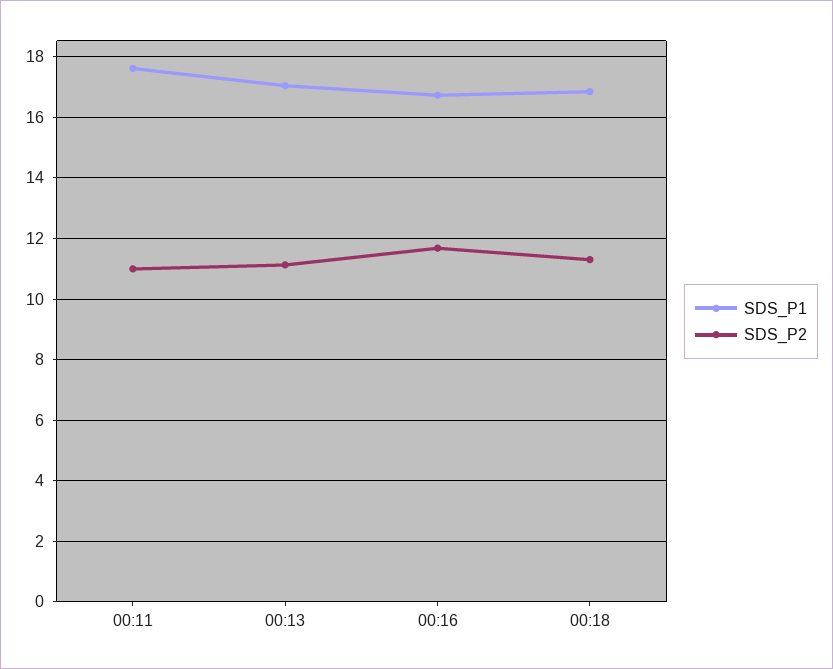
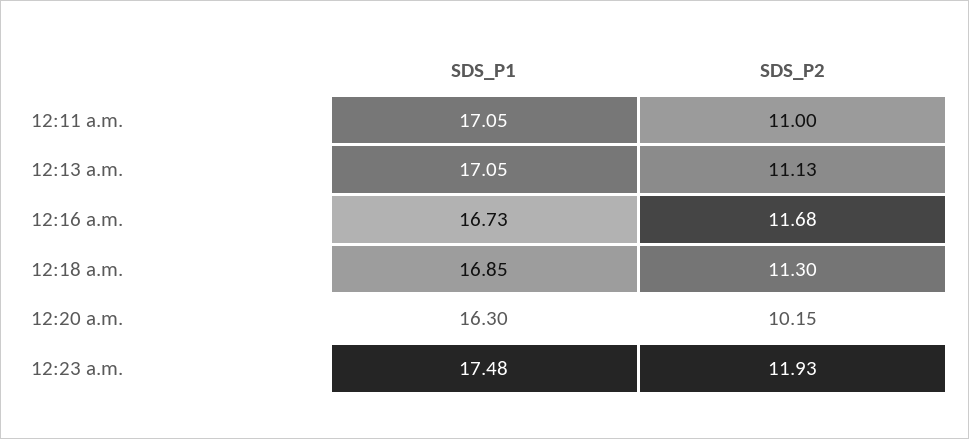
SDS_P1, 00:11: 17.6 -> 17.05
SDS_P1, 12:20 a.m.: none -> 16.3
SDS_P2, 12:20 a.m.: none -> 10.15
SDS_P1, 12:23 a.m.: none -> 17.48
SDS_P2, 12:23 a.m.: none -> 11.93

